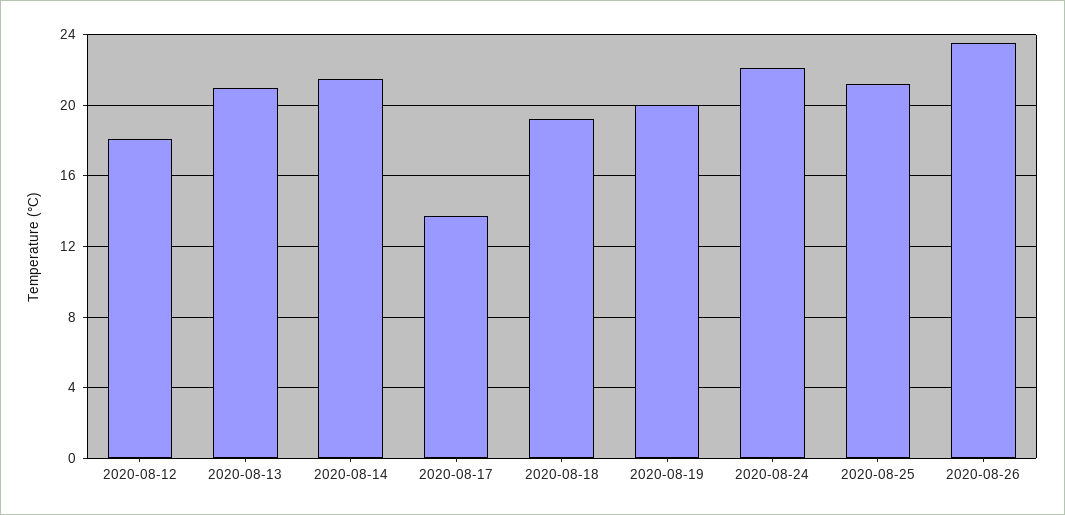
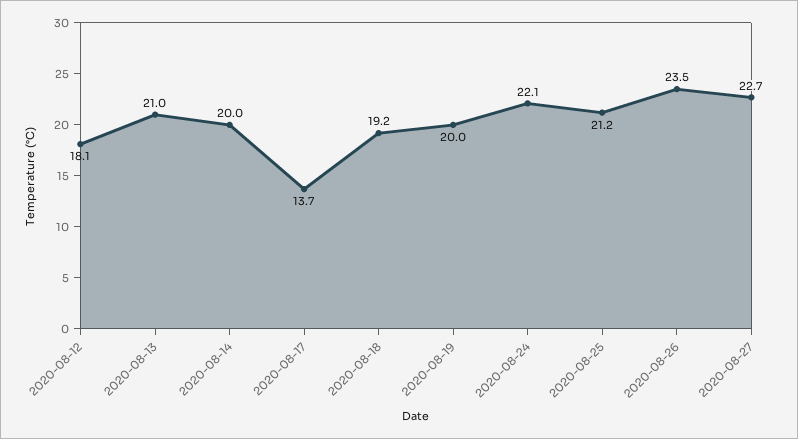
2020-08-14: 21.5 -> 20
2020-08-27: none -> 22.7

